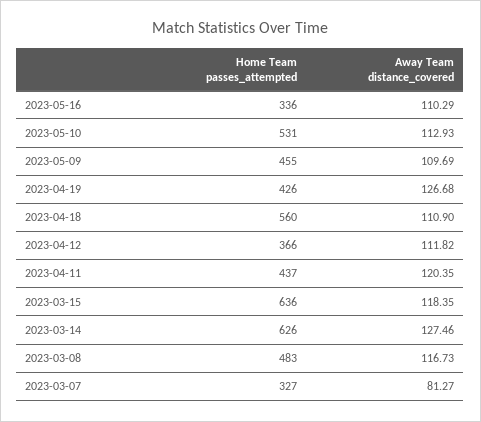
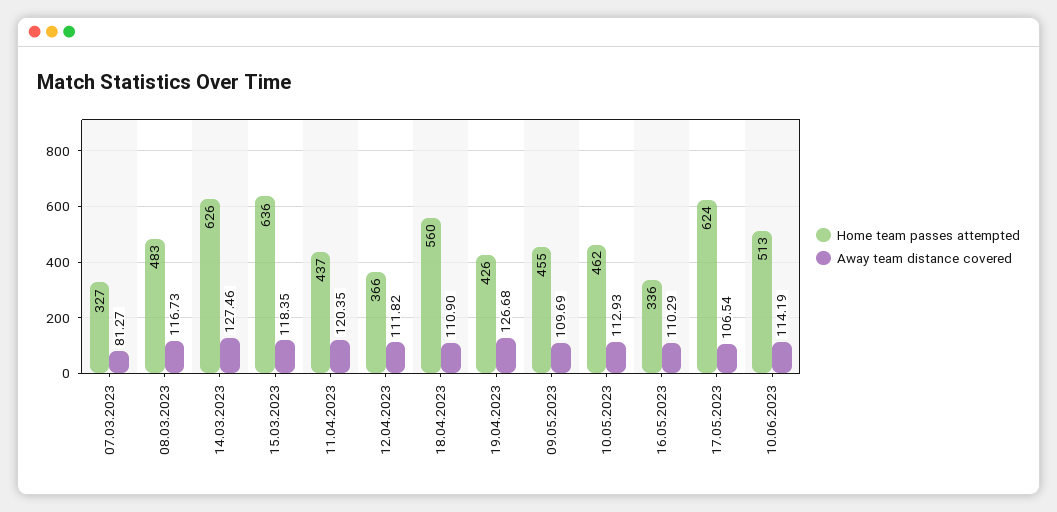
Home Team passes_attempted, 2023-05-10: 531 -> 462
Home Team passes_attempted, 17.05.2023: none -> 624
Away Team distance_covered, 17.05.2023: none -> 106.54
Home Team passes_attempted, 10.06.2023: none -> 513
Away Team distance_covered, 10.06.2023: none -> 114.19

